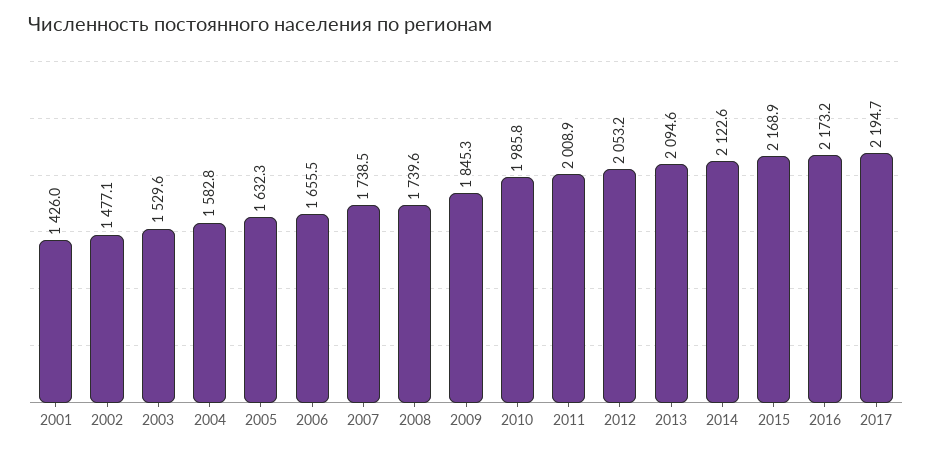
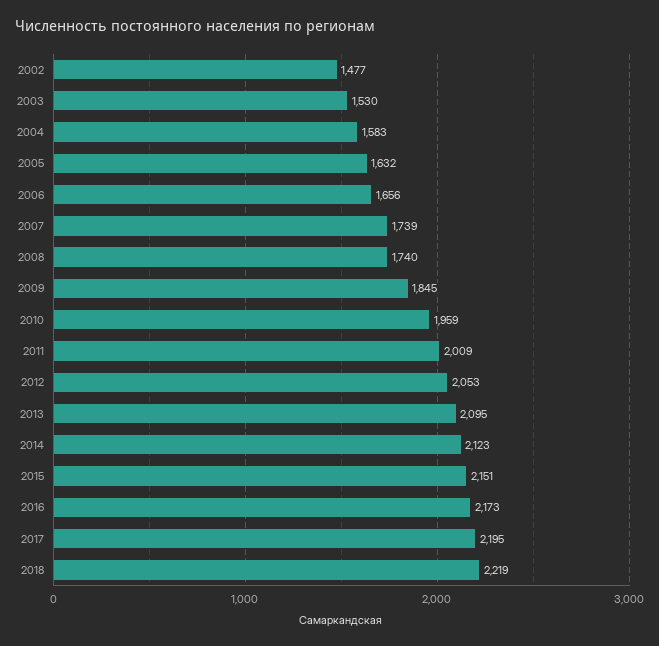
2001: 1426 -> none
2010: 1985.8 -> 1959
2015: 2168.9 -> 2151
2018: none -> 2219

